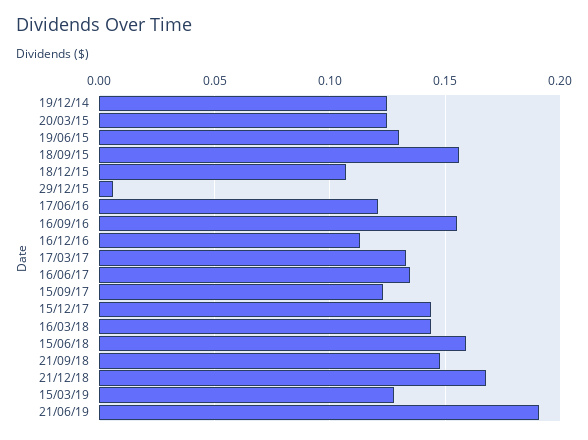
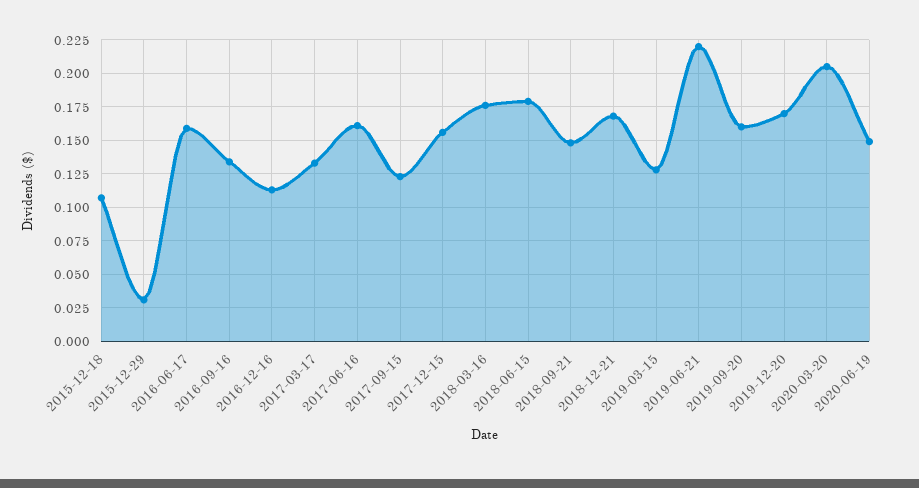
19/12/14: 0.125 -> none
20/03/15: 0.125 -> none
19/06/15: 0.13 -> none
18/09/15: 0.155 -> none
29/12/15: 0.005 -> 0.03
17/06/16: 0.12 -> 0.16
16/09/16: 0.155 -> 0.135
16/06/17: 0.135 -> 0.16
15/12/17: 0.145 -> 0.155
16/03/18: 0.145 -> 0.175
15/06/18: 0.16 -> 0.18
21/06/19: 0.19 -> 0.22
2019-09-20: none -> 0.16
2019-12-20: none -> 0.17
2020-03-20: none -> 0.205
2020-06-19: none -> 0.15

